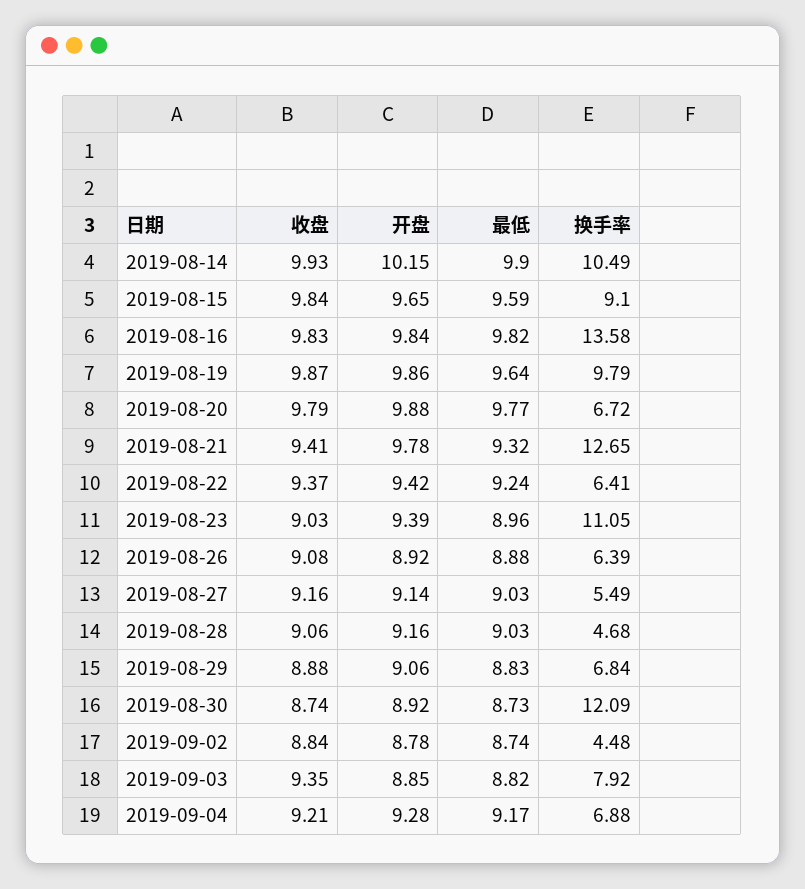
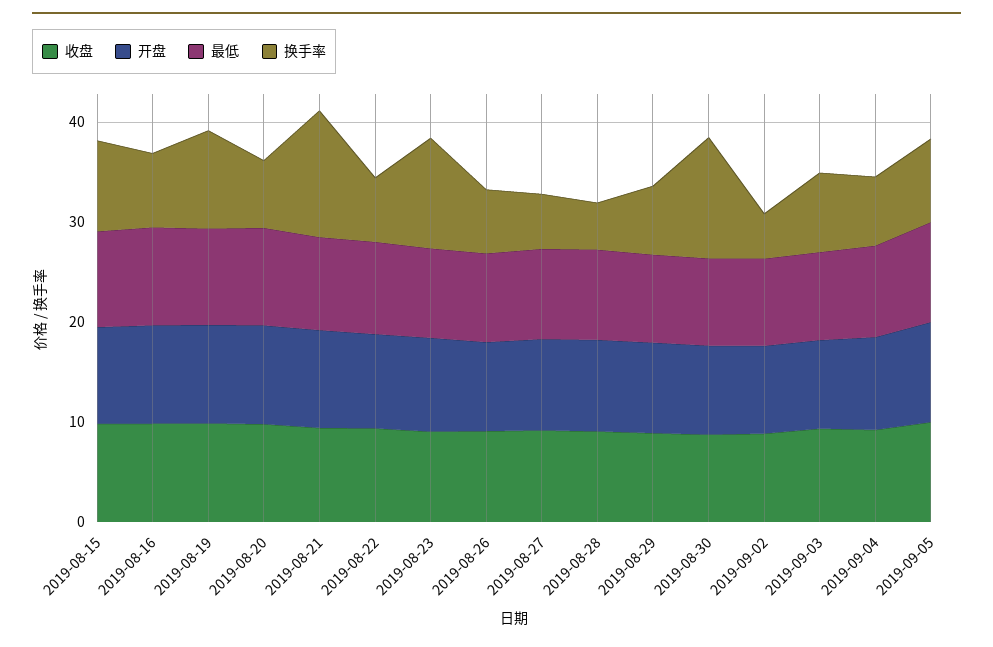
收盘, 2019-08-14: 9.93 -> none
开盘, 2019-08-14: 10.15 -> none
最低, 2019-08-14: 9.9 -> none
换手率, 2019-08-14: 10.49 -> none
换手率, 2019-08-16: 13.58 -> 8
收盘, 2019-09-05: none -> 10
开盘, 2019-09-05: none -> 10
最低, 2019-09-05: none -> 10
换手率, 2019-09-05: none -> 8

